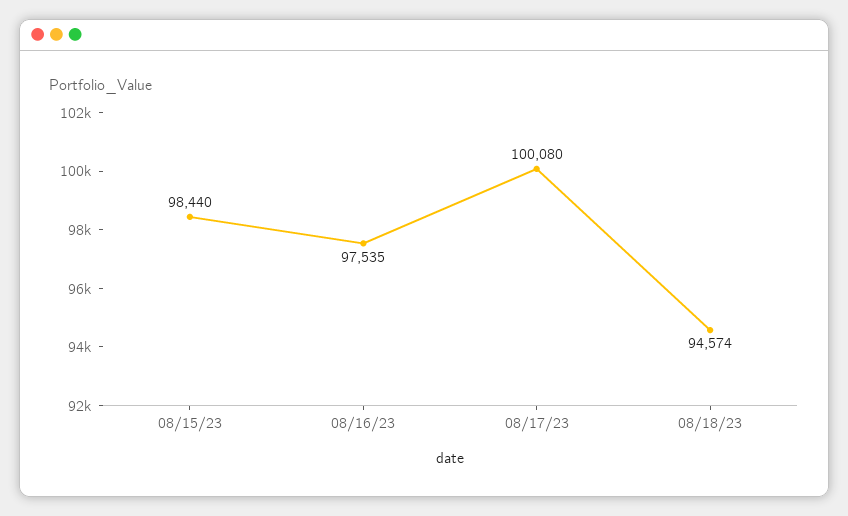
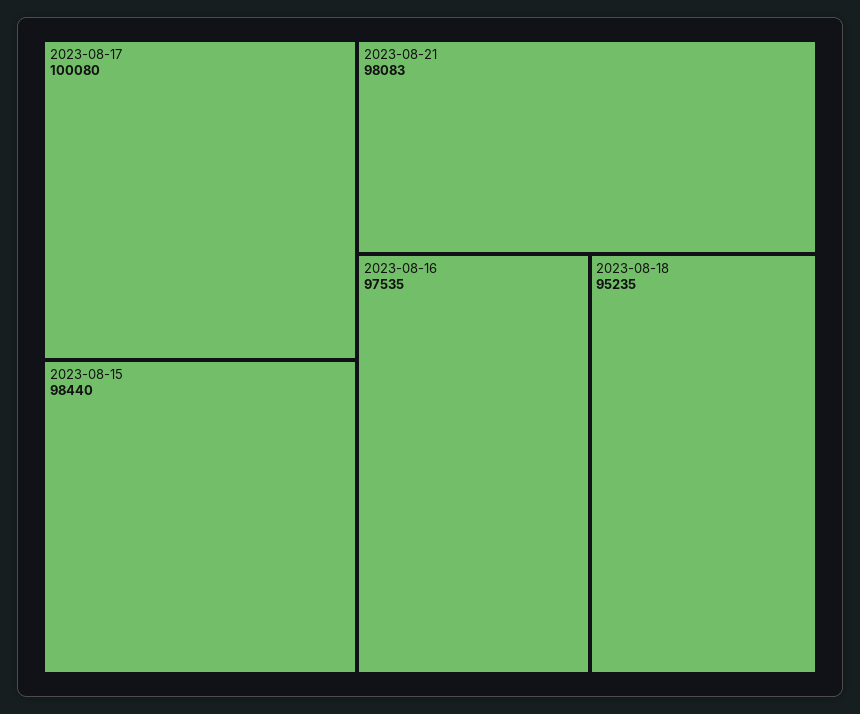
08/18/23: 94574 -> 95235
2023-08-21: none -> 98083

